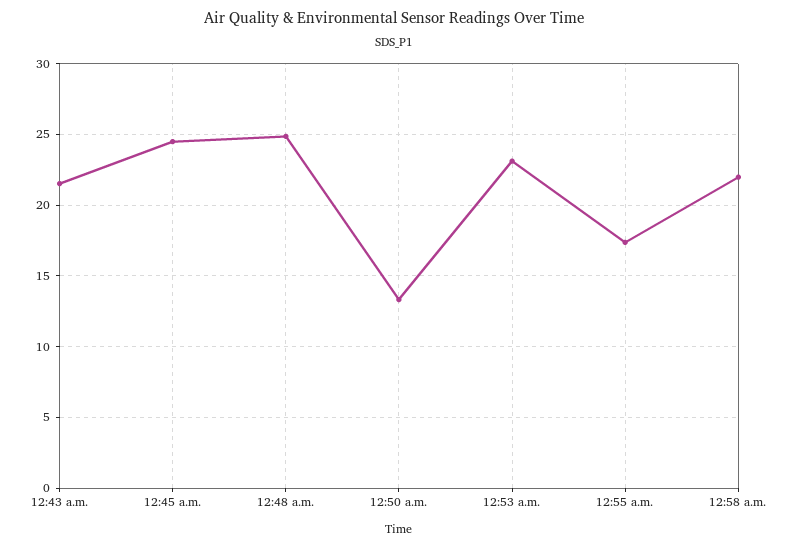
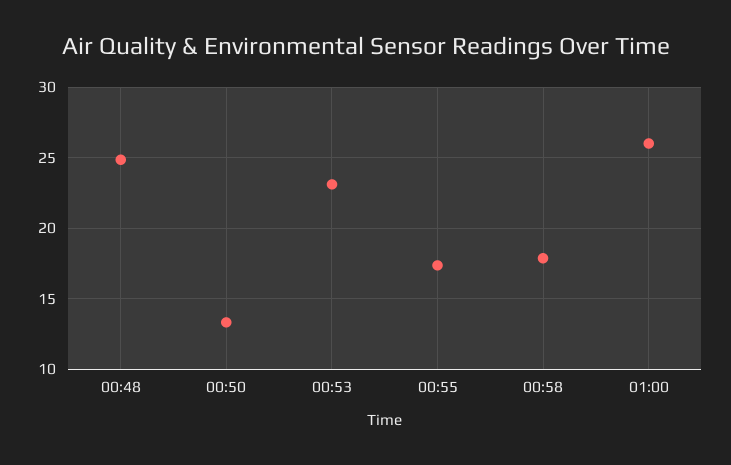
12:43 a.m.: 21.5 -> none
12:45 a.m.: 24.5 -> none
12:58 a.m.: 22 -> 18
01:00: none -> 26

